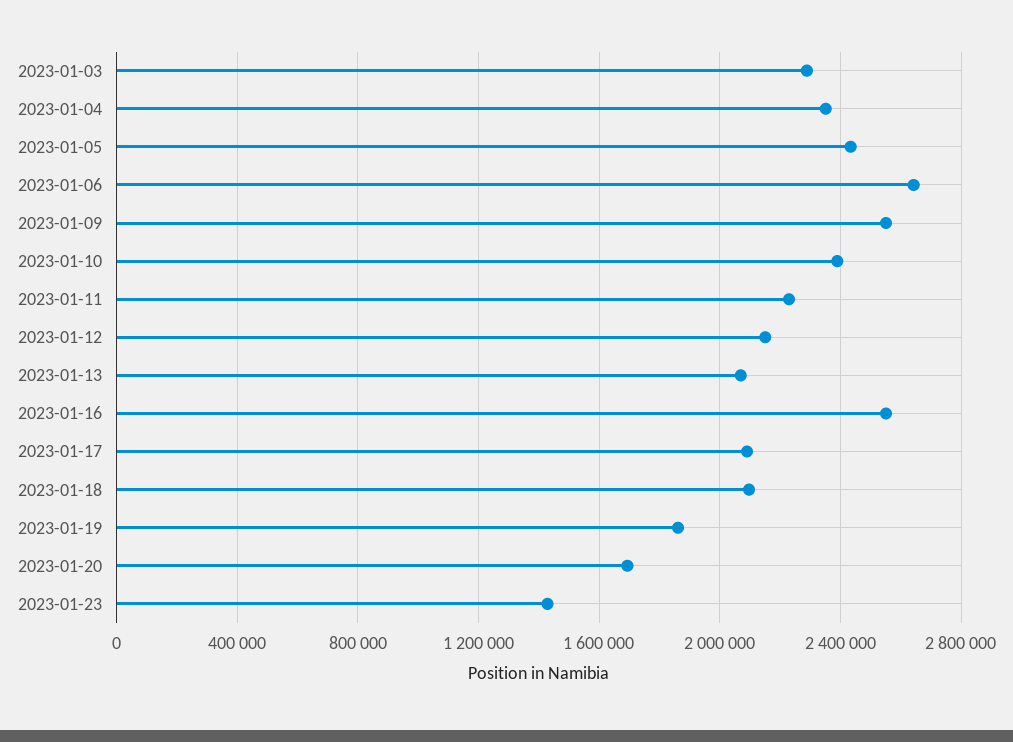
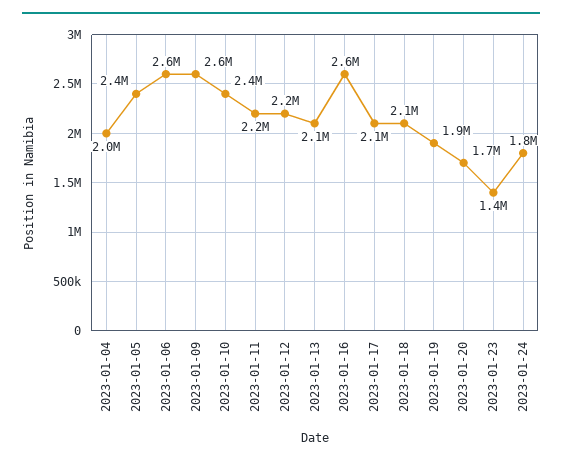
2023-01-03: 2300000 -> none
2023-01-04: 2350000 -> 2000000
2023-01-24: none -> 1800000

